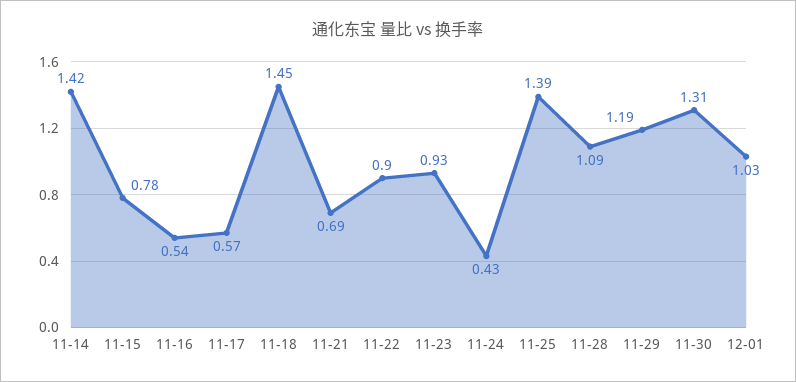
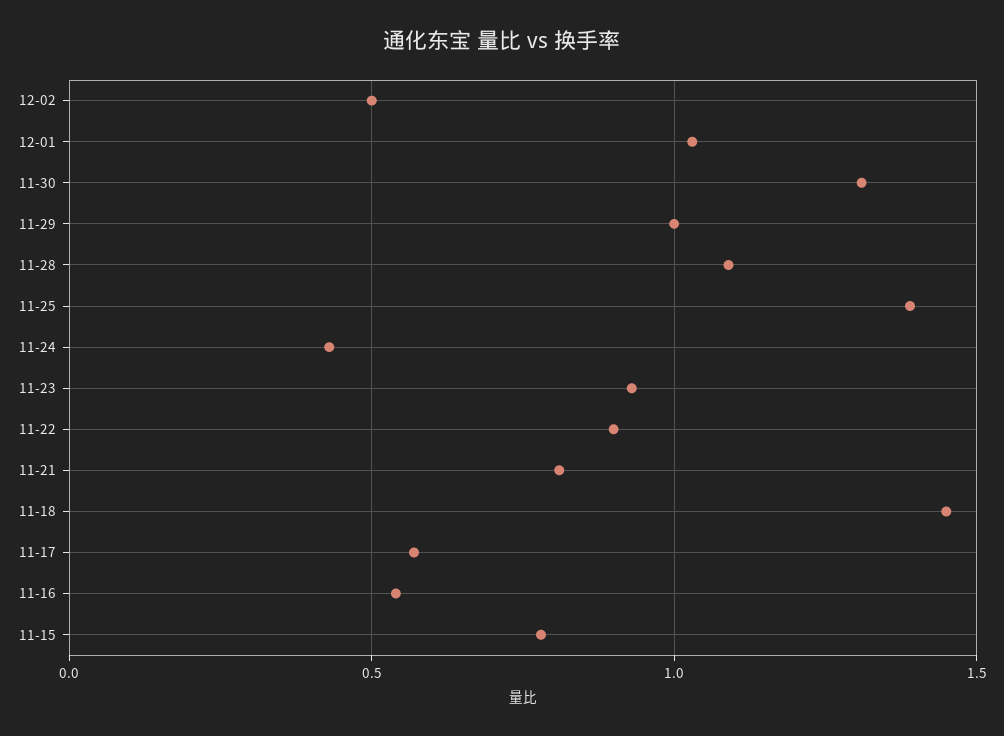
11-14: 1.42 -> none
11-21: 0.69 -> 0.8
11-29: 1.19 -> 1
12-02: none -> 0.5

